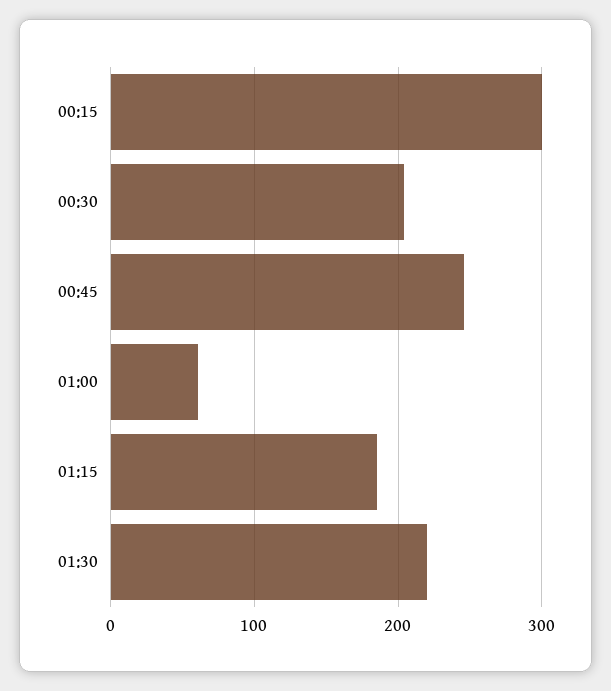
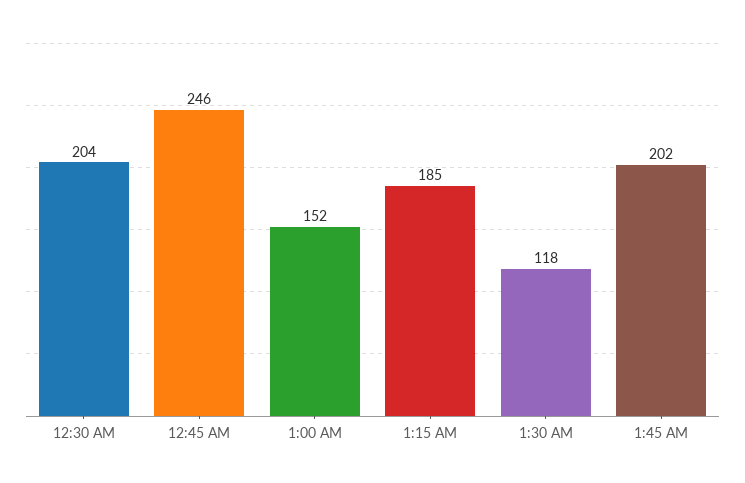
00:15: 300 -> none
01:00: 60 -> 152
01:30: 220 -> 118
1:45 AM: none -> 202

